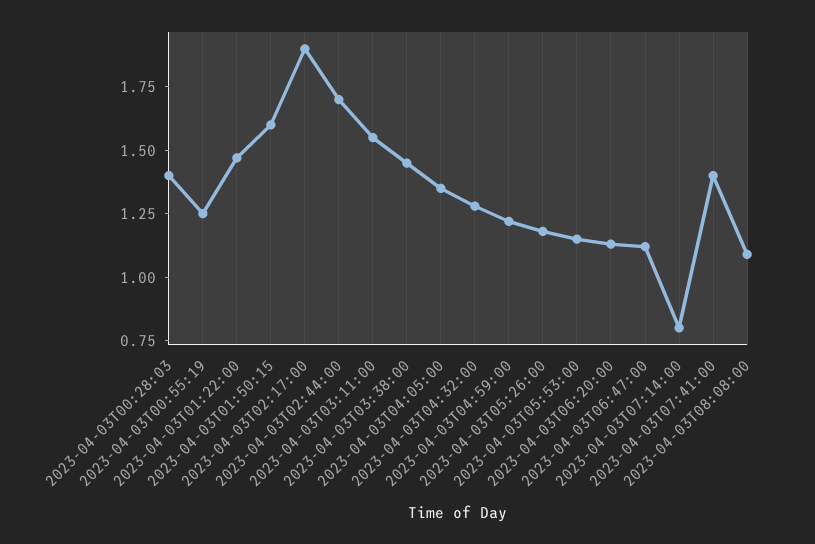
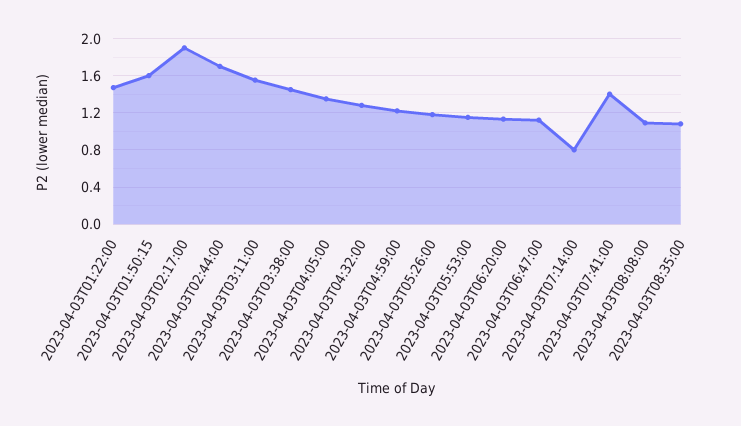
2023-04-03T00:28:03: 1.4 -> none
2023-04-03T00:55:19: 1.25 -> none
2023-04-03T08:35:00: none -> 1.1

